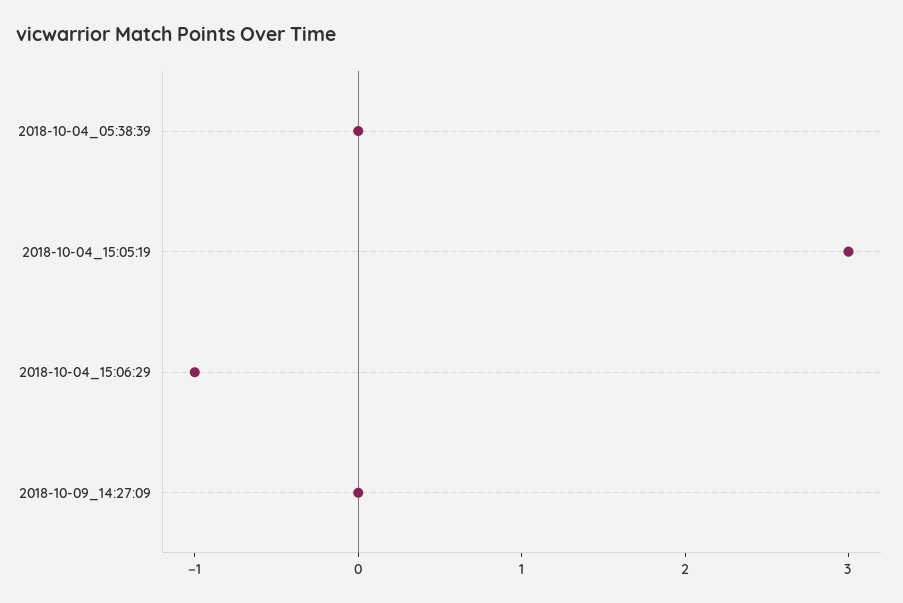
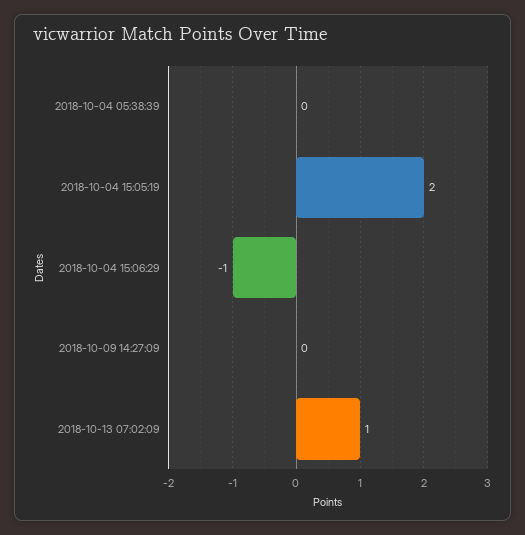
2018-10-04_15:05:19: 3 -> 2
2018-10-13 07:02:09: none -> 1

